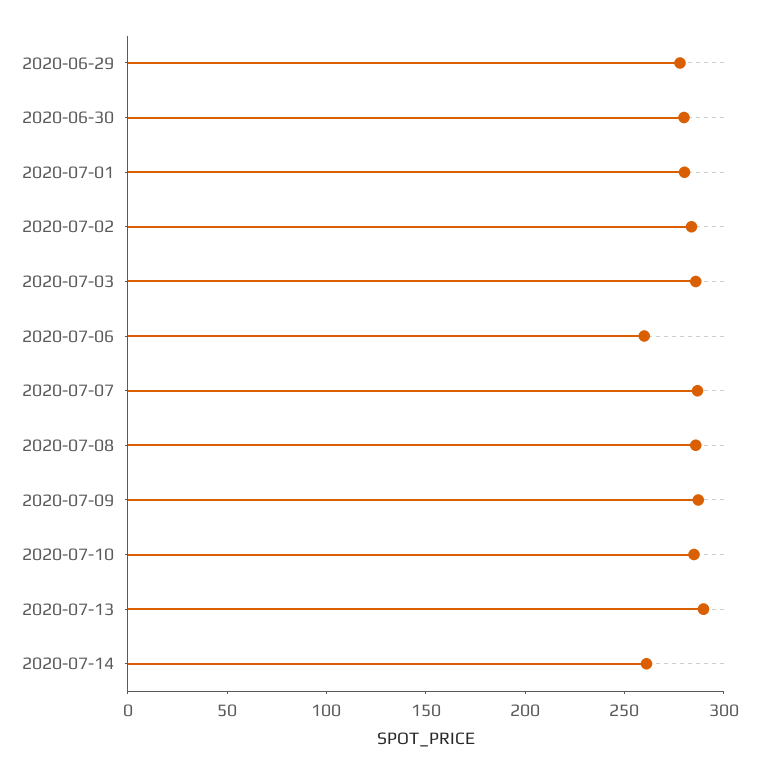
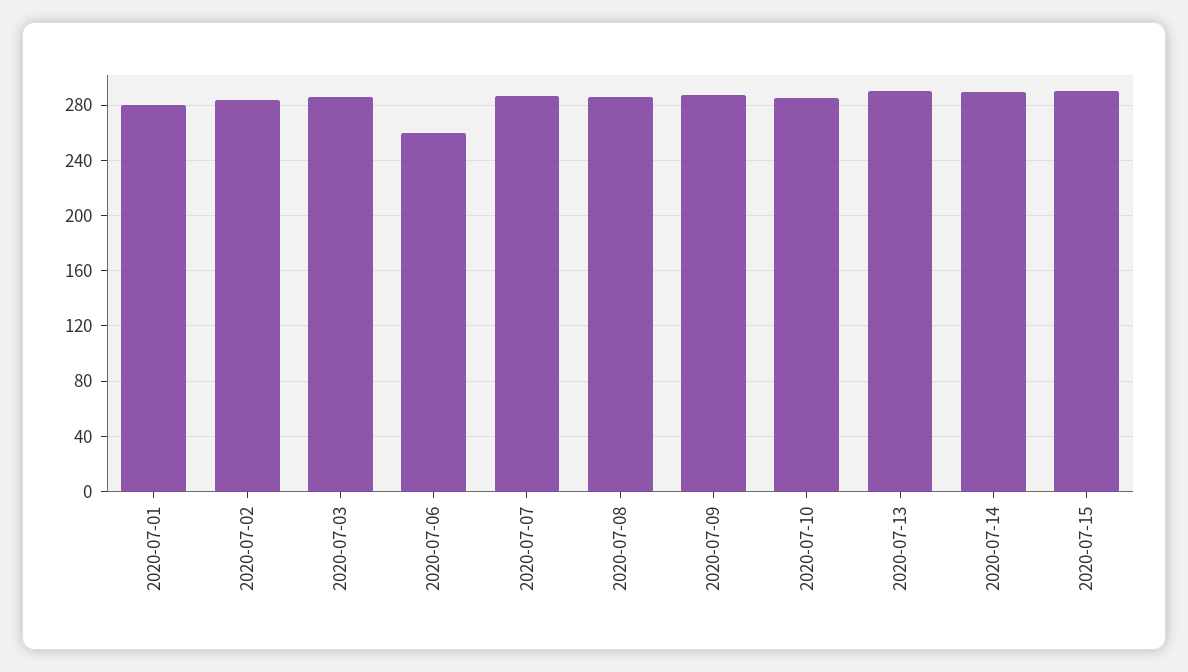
2020-06-29: 280 -> none
2020-06-30: 280 -> none
2020-07-14: 260 -> 290
2020-07-15: none -> 290

